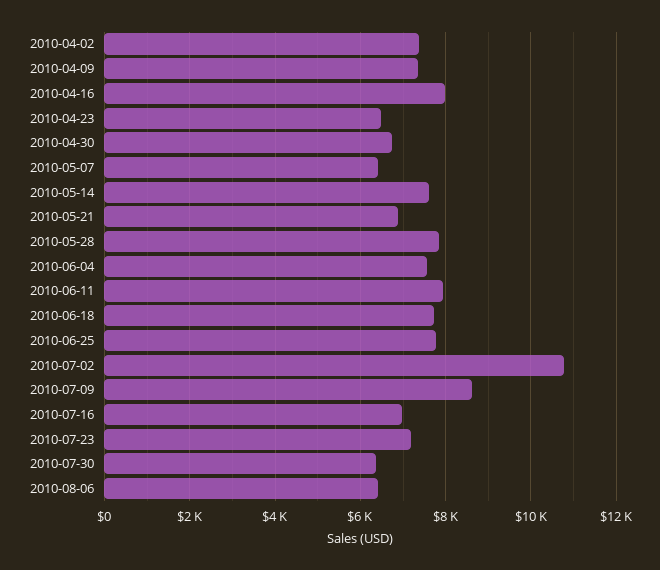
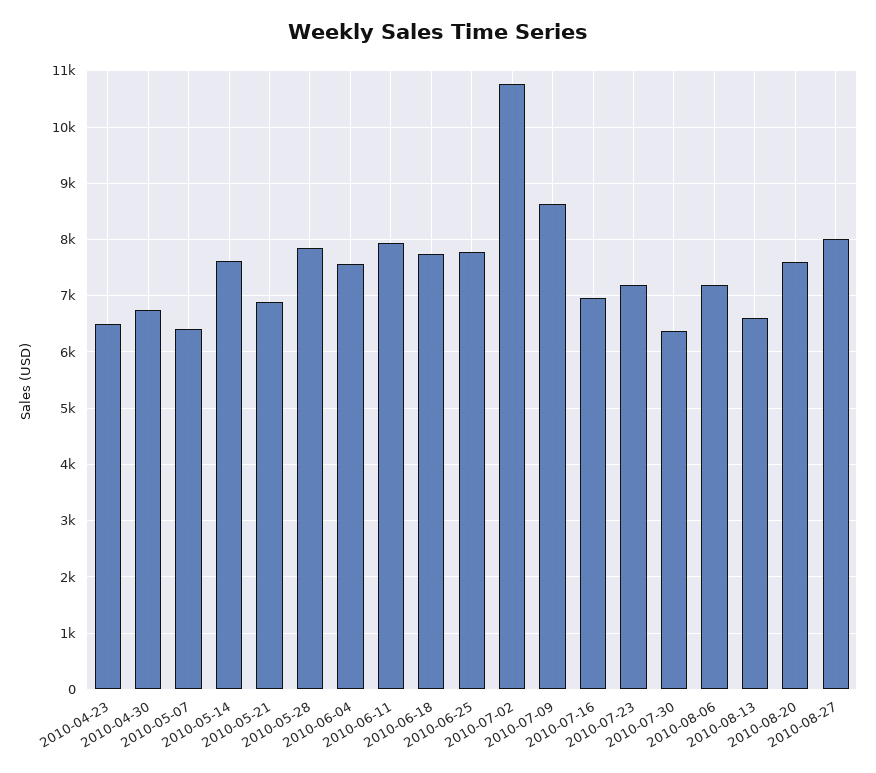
2010-04-02: 7400 -> none
2010-04-09: 7400 -> none
2010-04-16: 8000 -> none
2010-08-06: 6400 -> 7200
2010-08-13: none -> 6600
2010-08-20: none -> 7600
2010-08-27: none -> 8000

